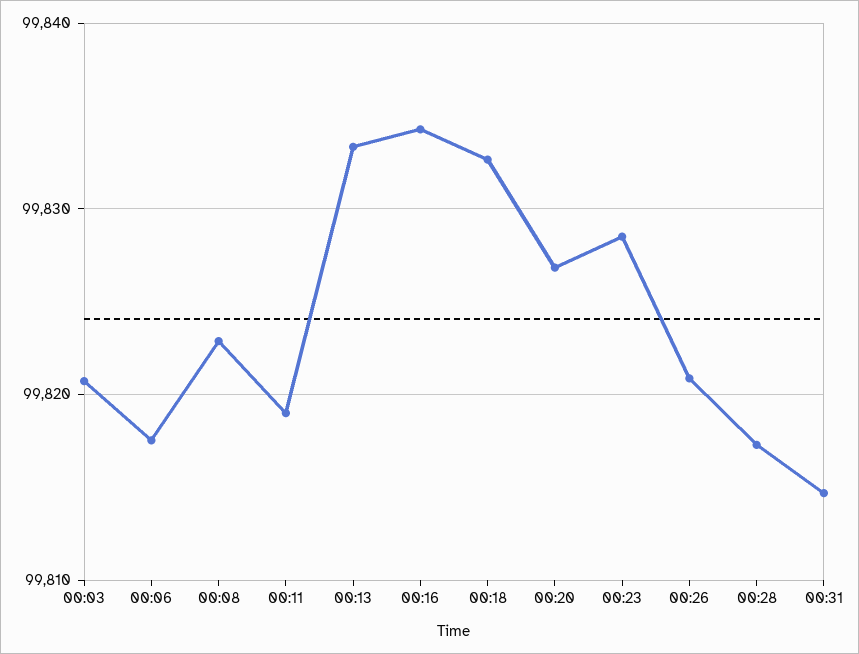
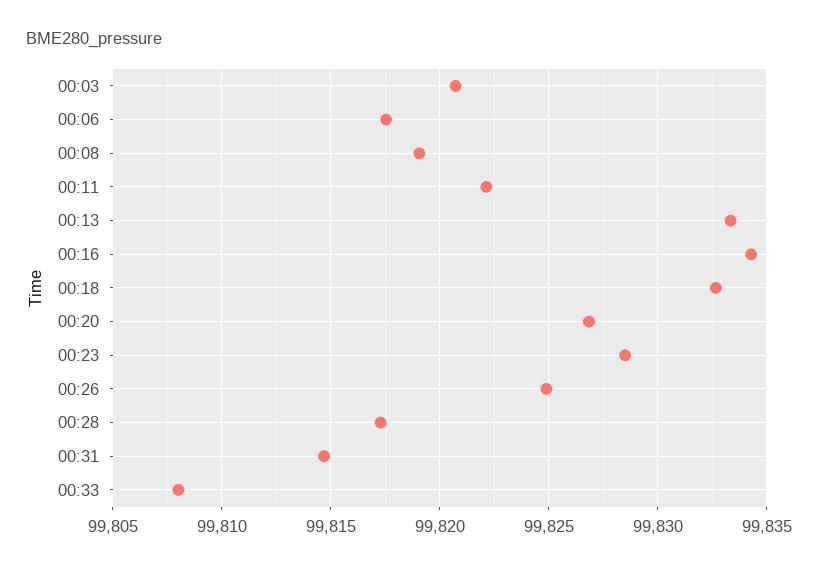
00:08: 99823 -> 99819
00:11: 99819 -> 99822
00:26: 99821 -> 99825
00:33: none -> 99808

